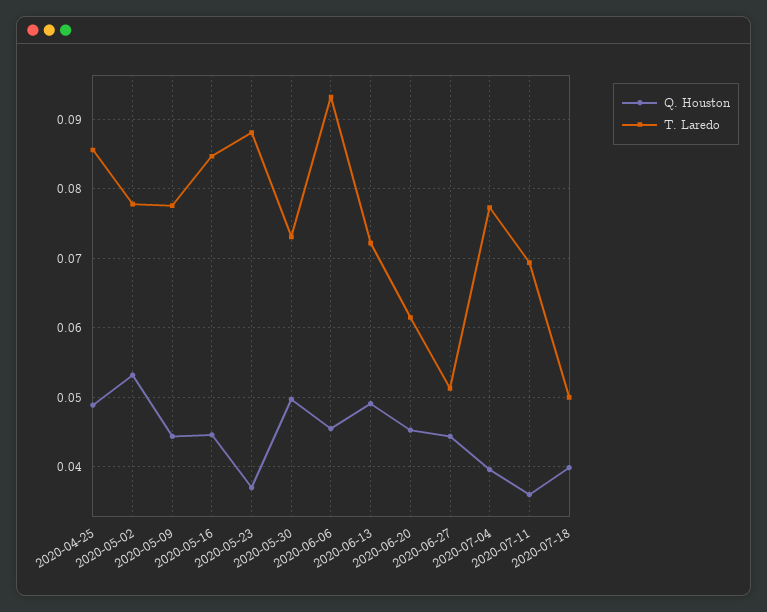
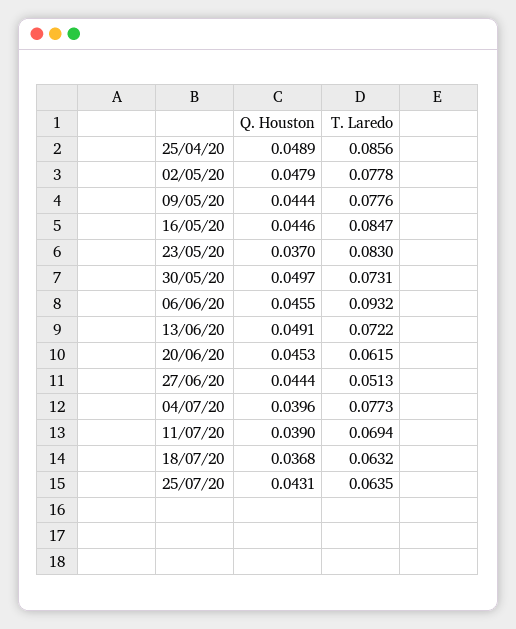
Q. Houston, 2020-05-02: 0.053 -> 0.0479
T. Laredo, 2020-05-23: 0.088 -> 0.083
Q. Houston, 2020-07-11: 0.036 -> 0.039
Q. Houston, 2020-07-18: 0.04 -> 0.0368
T. Laredo, 2020-07-18: 0.05 -> 0.0632
Q. Houston, 25/07/20: none -> 0.0431
T. Laredo, 25/07/20: none -> 0.0635

